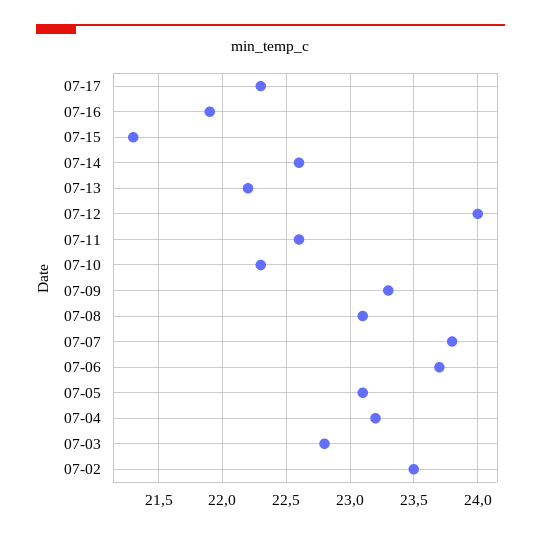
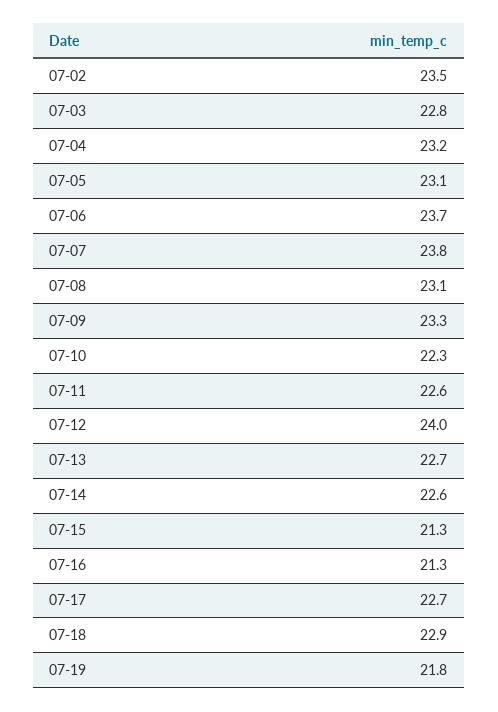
07-17: 22.3 -> 22.7
07-16: 21.9 -> 21.3
07-13: 22.2 -> 22.7
07-18: none -> 22.9
07-19: none -> 21.8

